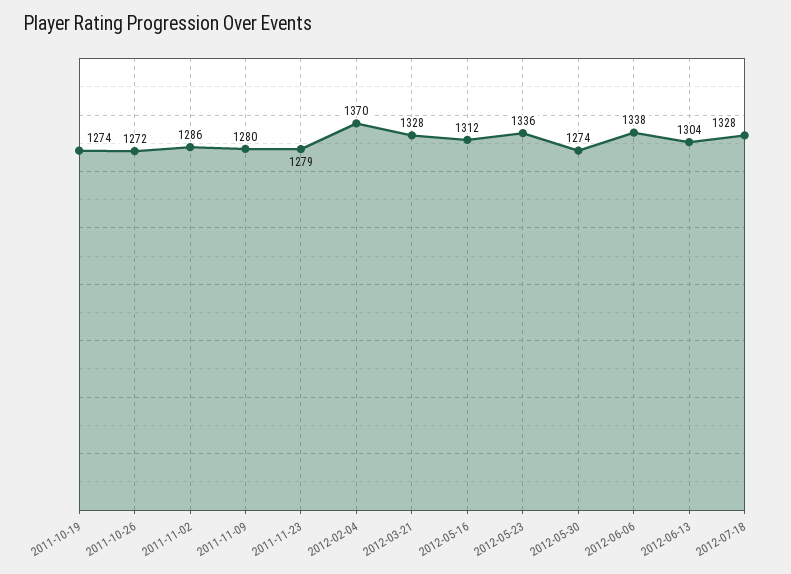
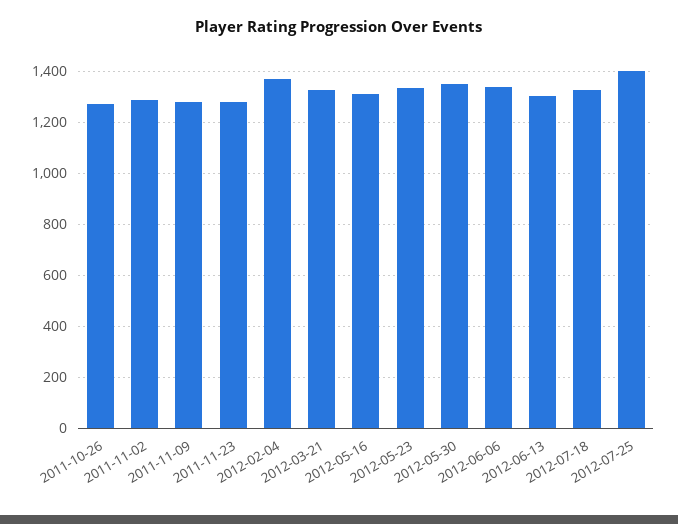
2011-10-19: 1274 -> none
2012-05-30: 1274 -> 1350
2012-07-25: none -> 1400

